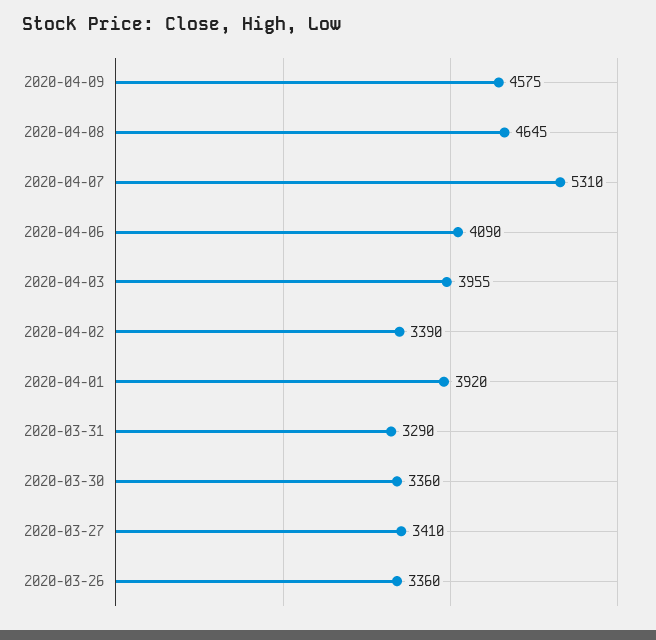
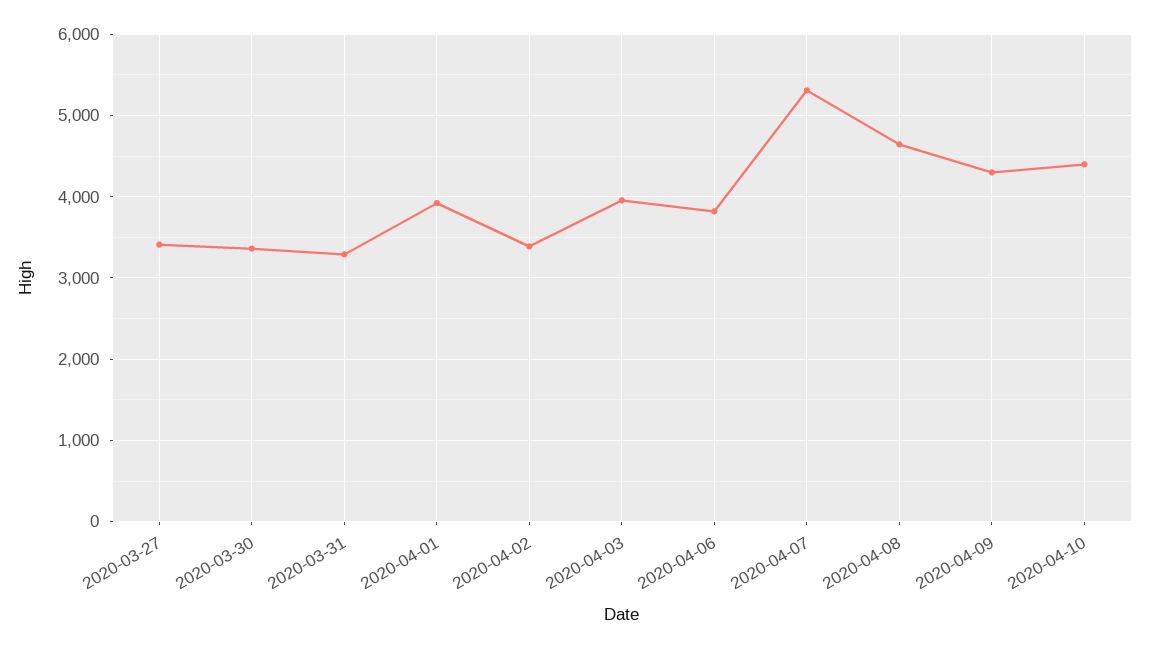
2020-04-09: 4575 -> 4300
2020-04-06: 4090 -> 3800
2020-03-26: 3360 -> none
2020-04-10: none -> 4400

